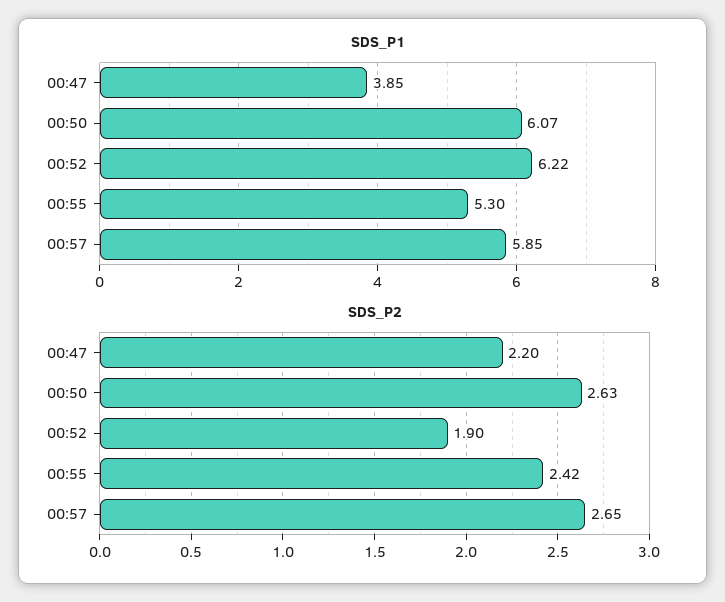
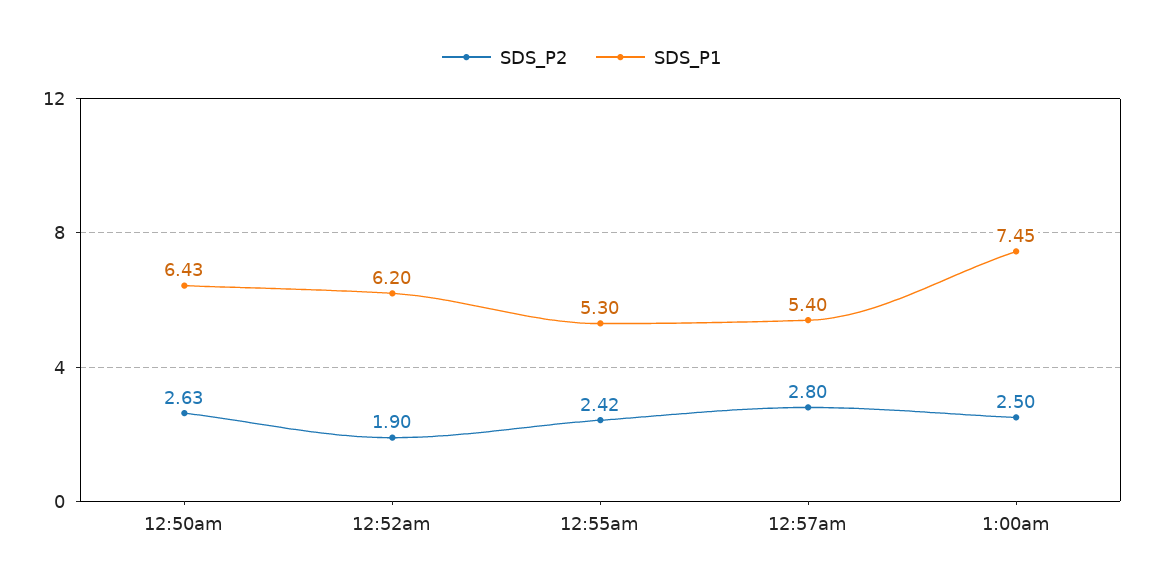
SDS_P1, 00:47: 3.85 -> none
SDS_P1, 00:50: 6.07 -> 6.43
SDS_P1, 00:52: 6.22 -> 6.2
SDS_P1, 00:57: 5.85 -> 5.4
SDS_P2, 00:47: 2.2 -> none
SDS_P2, 00:57: 2.65 -> 2.8
SDS_P2, 1:00am: none -> 2.5
SDS_P1, 1:00am: none -> 7.45

